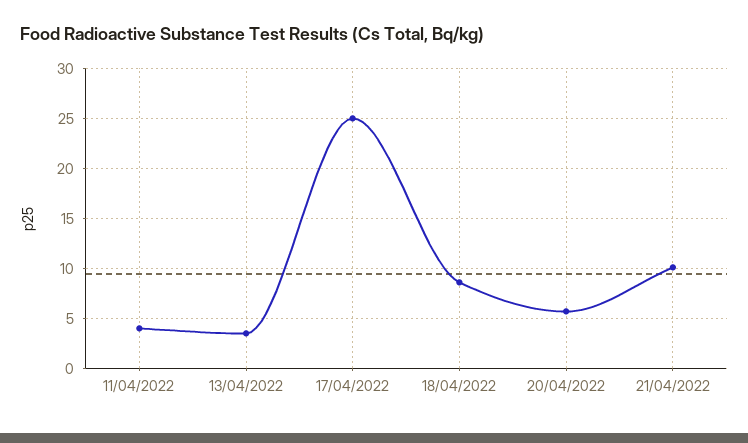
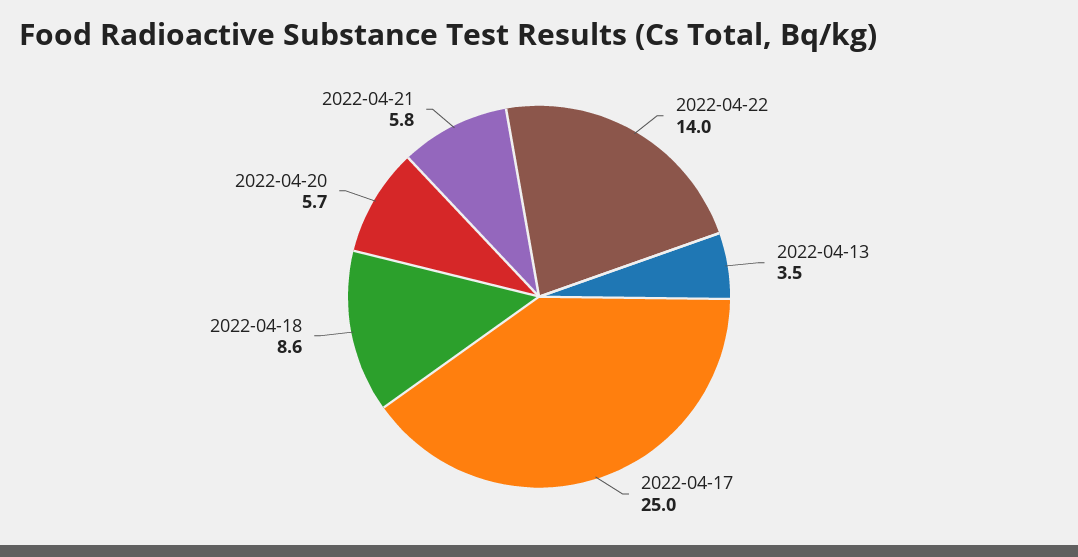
11/04/2022: 4 -> none
21/04/2022: 10 -> 5.8
2022-04-22: none -> 14

